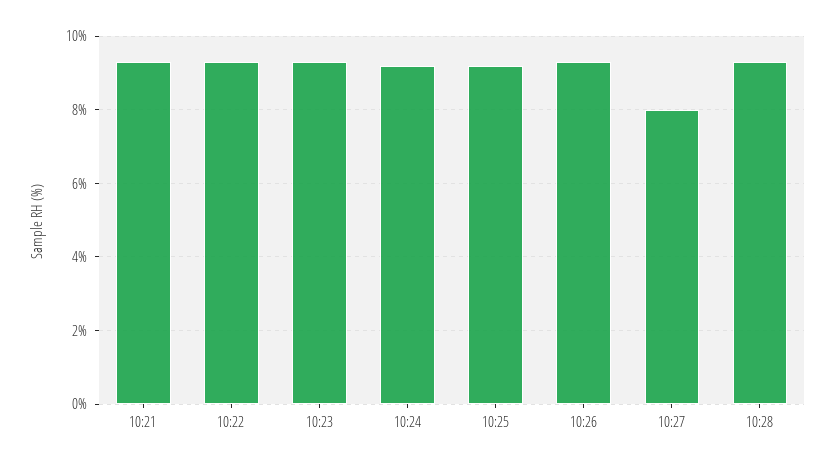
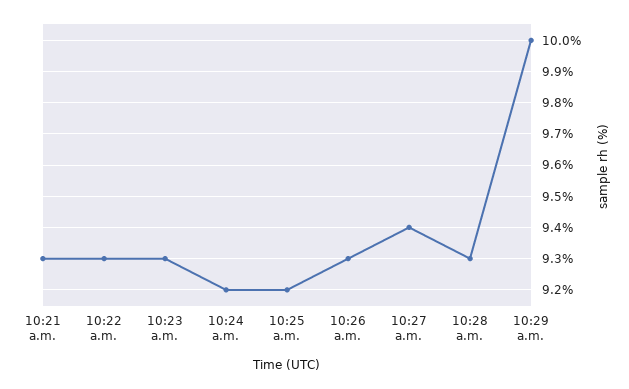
10:27: 8 -> 9.4
10:29 a.m.: none -> 10

